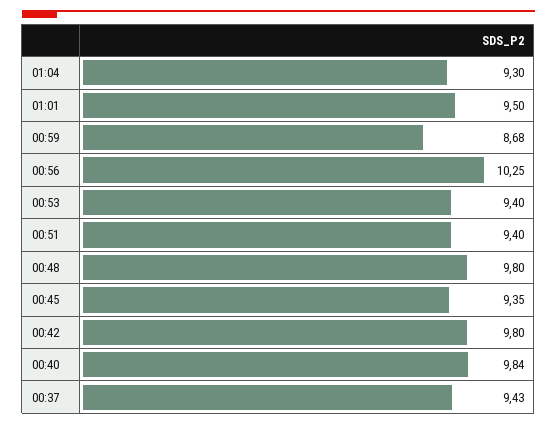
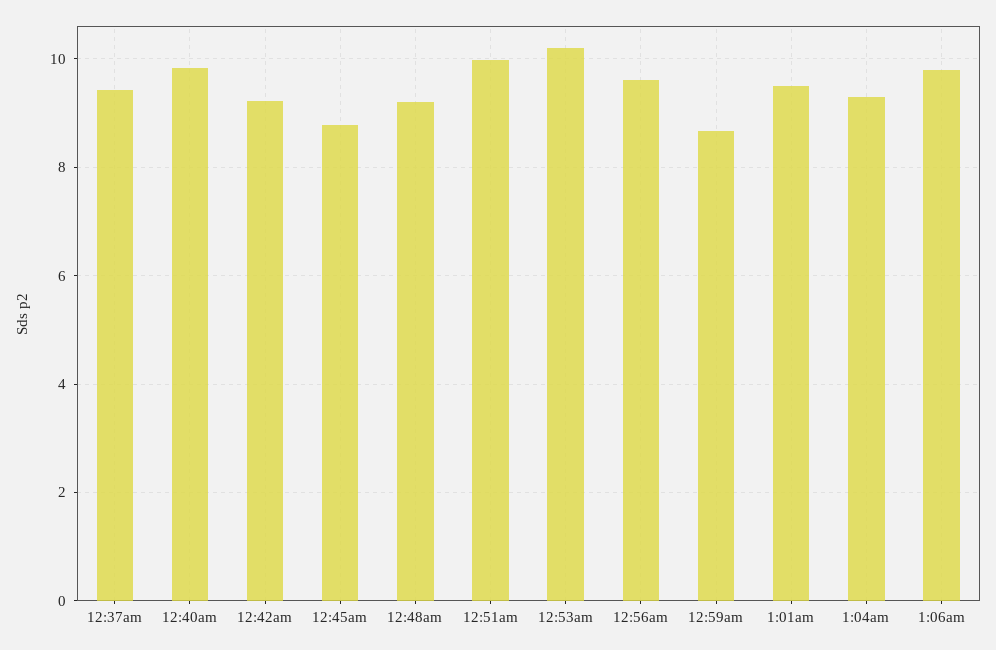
00:56: 10.25 -> 9.6
00:53: 9.4 -> 10.2
00:51: 9.4 -> 10
00:48: 9.8 -> 9.2
00:45: 9.35 -> 8.8
00:42: 9.8 -> 9.2
1:06am: none -> 9.8

